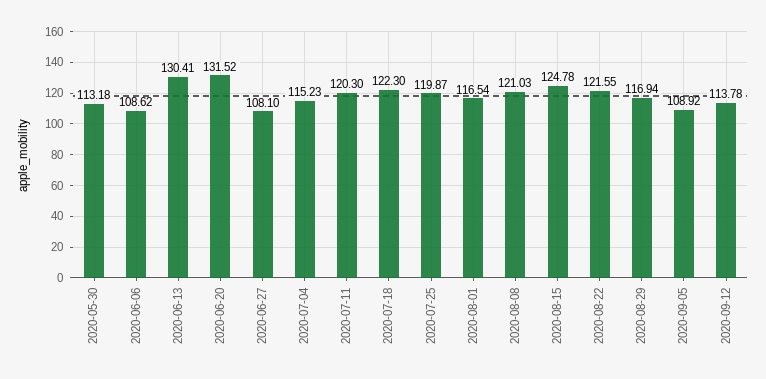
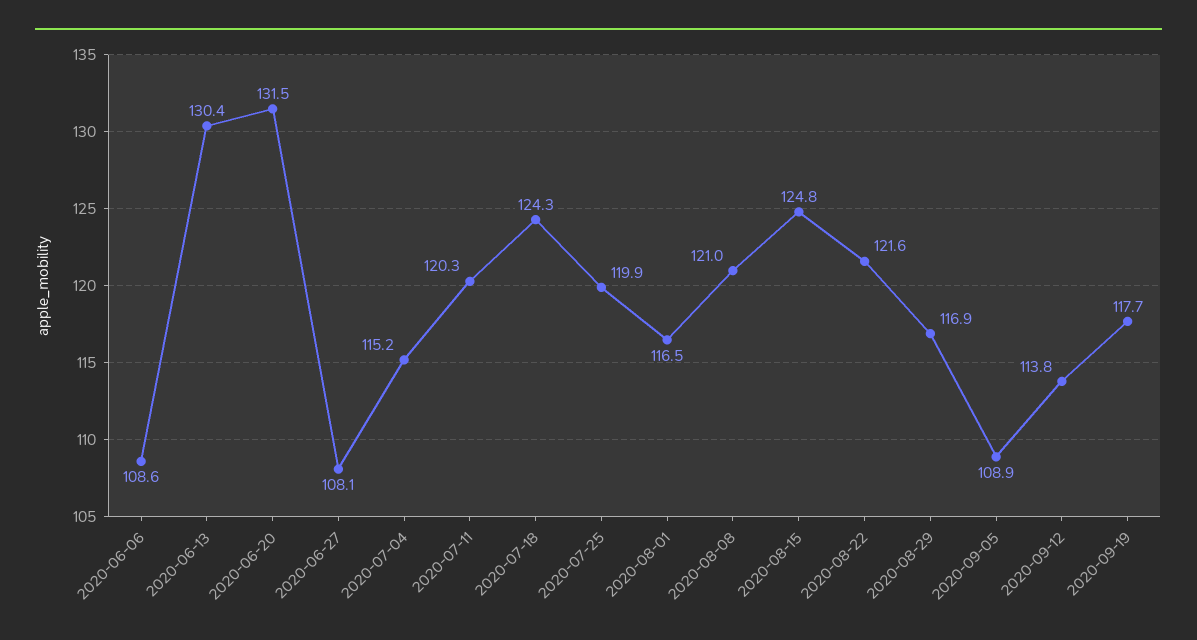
2020-05-30: 113.18 -> none
2020-07-18: 122.3 -> 124.3
2020-09-19: none -> 117.7

